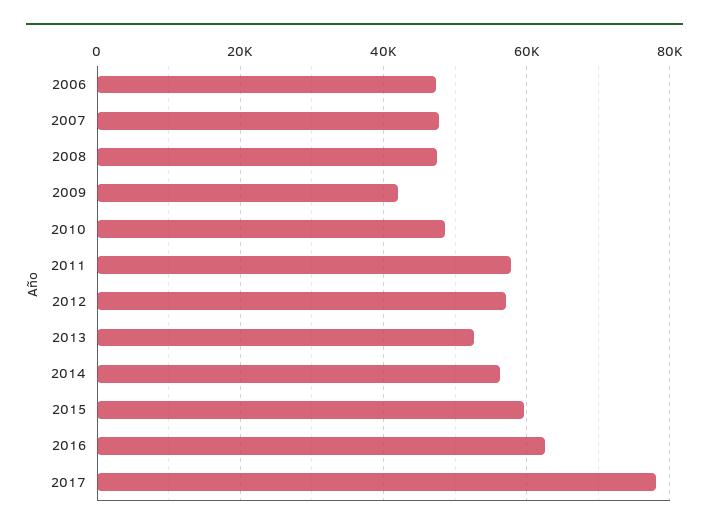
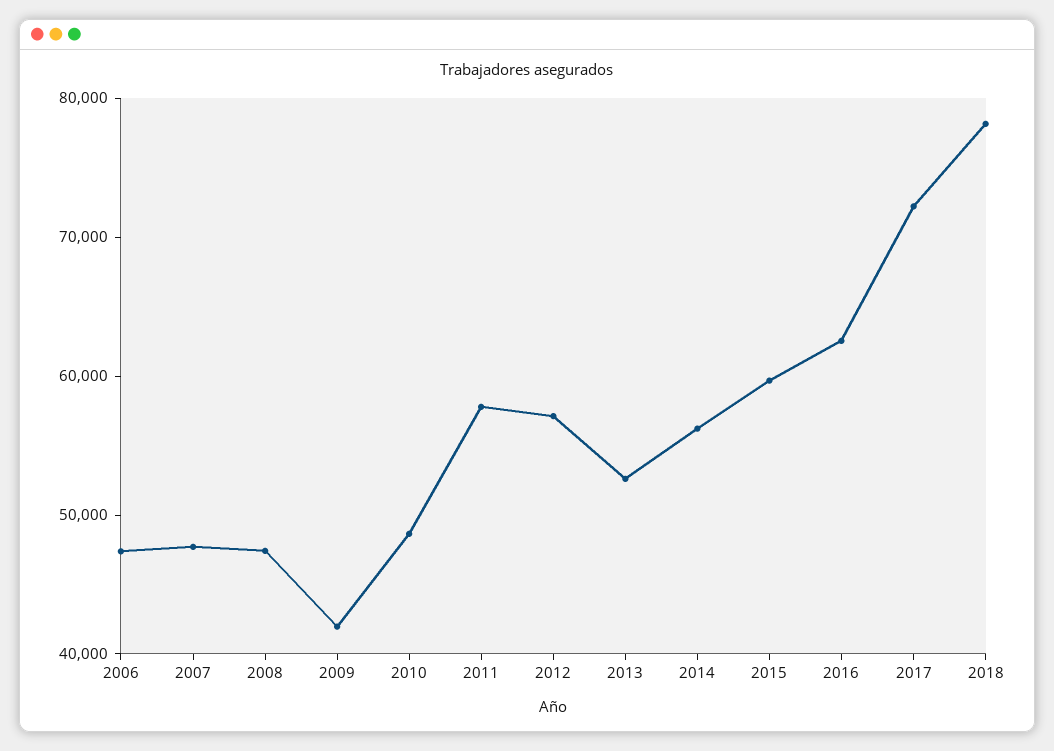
2017: 78000 -> 72000
2018: none -> 78000

